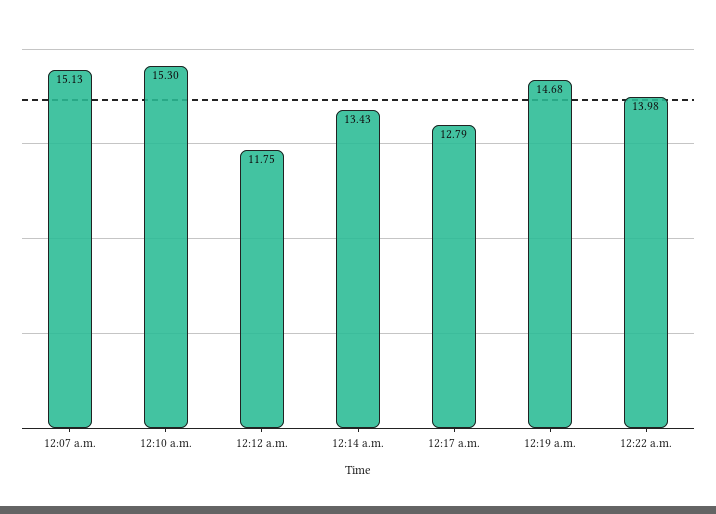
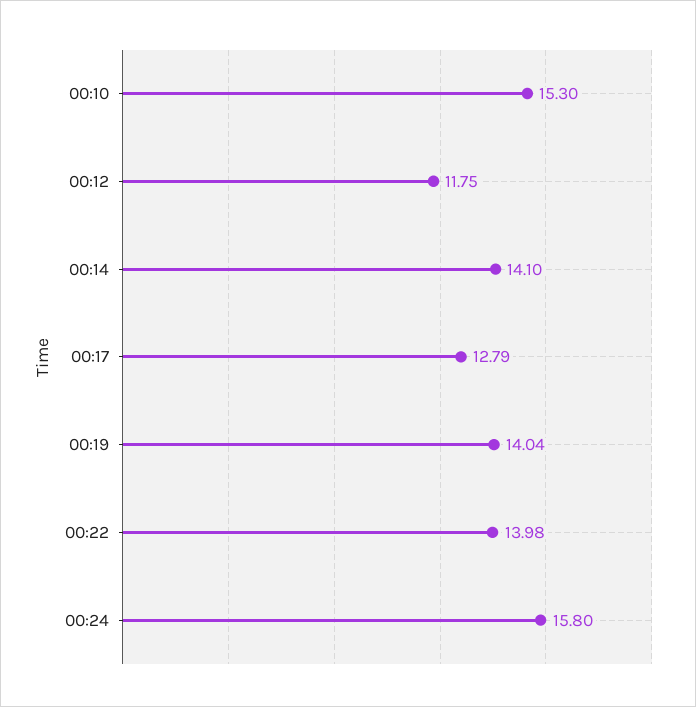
12:07 a.m.: 15.13 -> none
12:14 a.m.: 13.43 -> 14.1
12:19 a.m.: 14.68 -> 14.04
00:24: none -> 15.8

